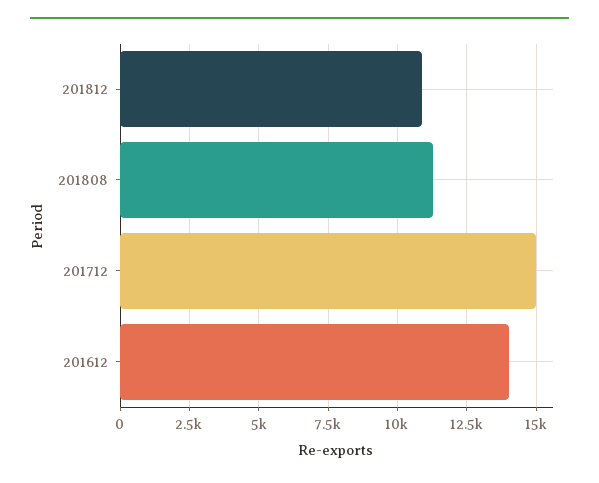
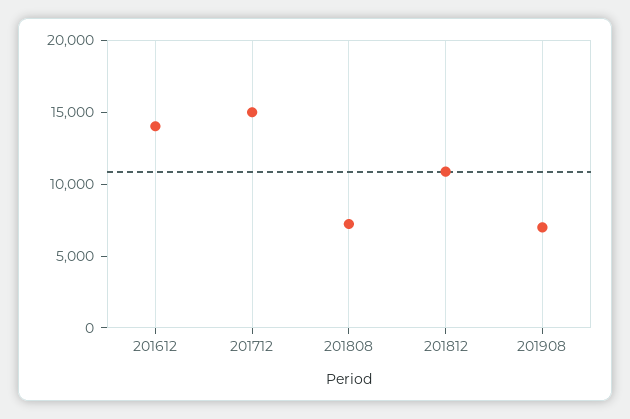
201808: 11250 -> 7000
201908: none -> 7000

